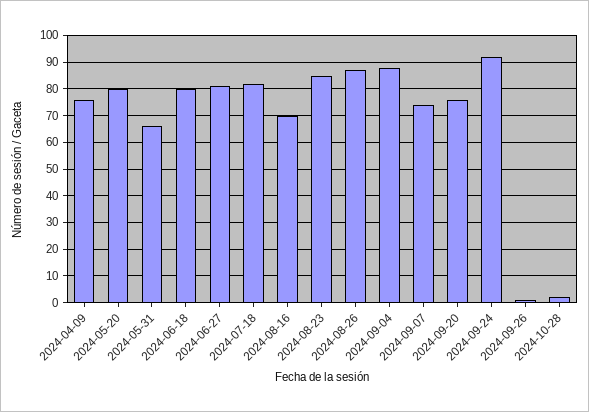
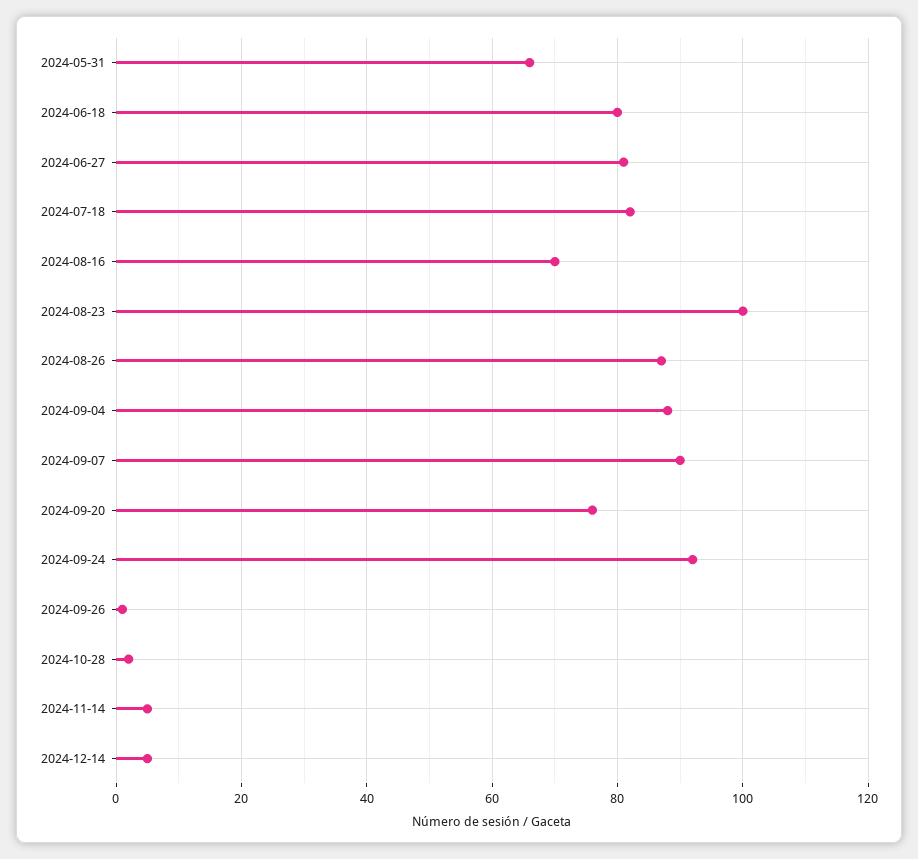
2024-04-09: 75 -> none
2024-05-20: 80 -> none
2024-08-23: 85 -> 100
2024-09-07: 75 -> 90
2024-11-14: none -> 5
2024-12-14: none -> 5

